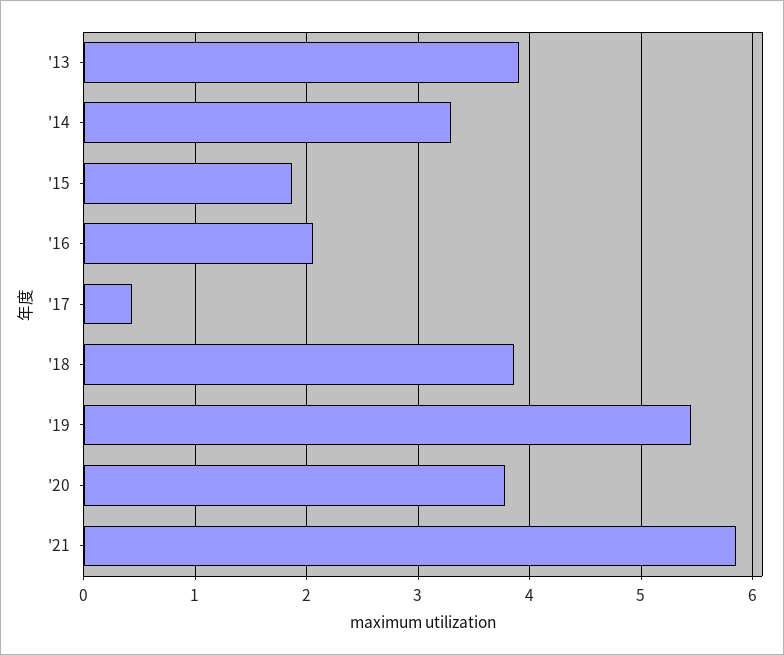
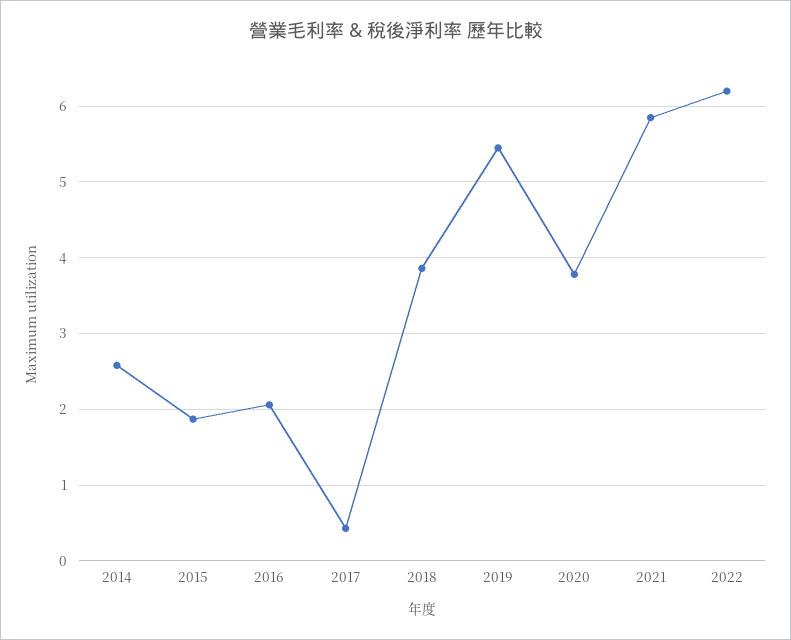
'13: 3.9 -> none
'14: 3.3 -> 2.6
2022: none -> 6.2

